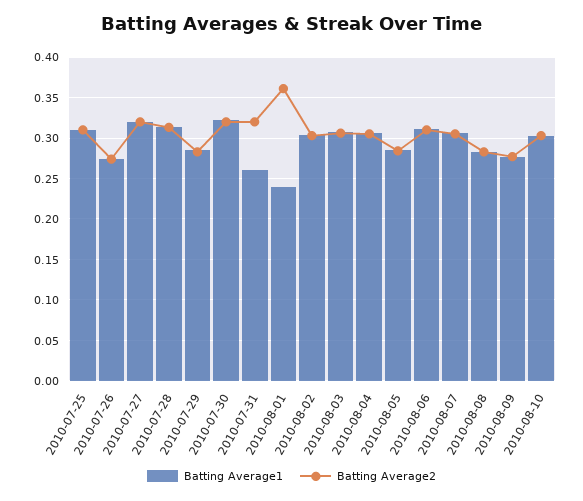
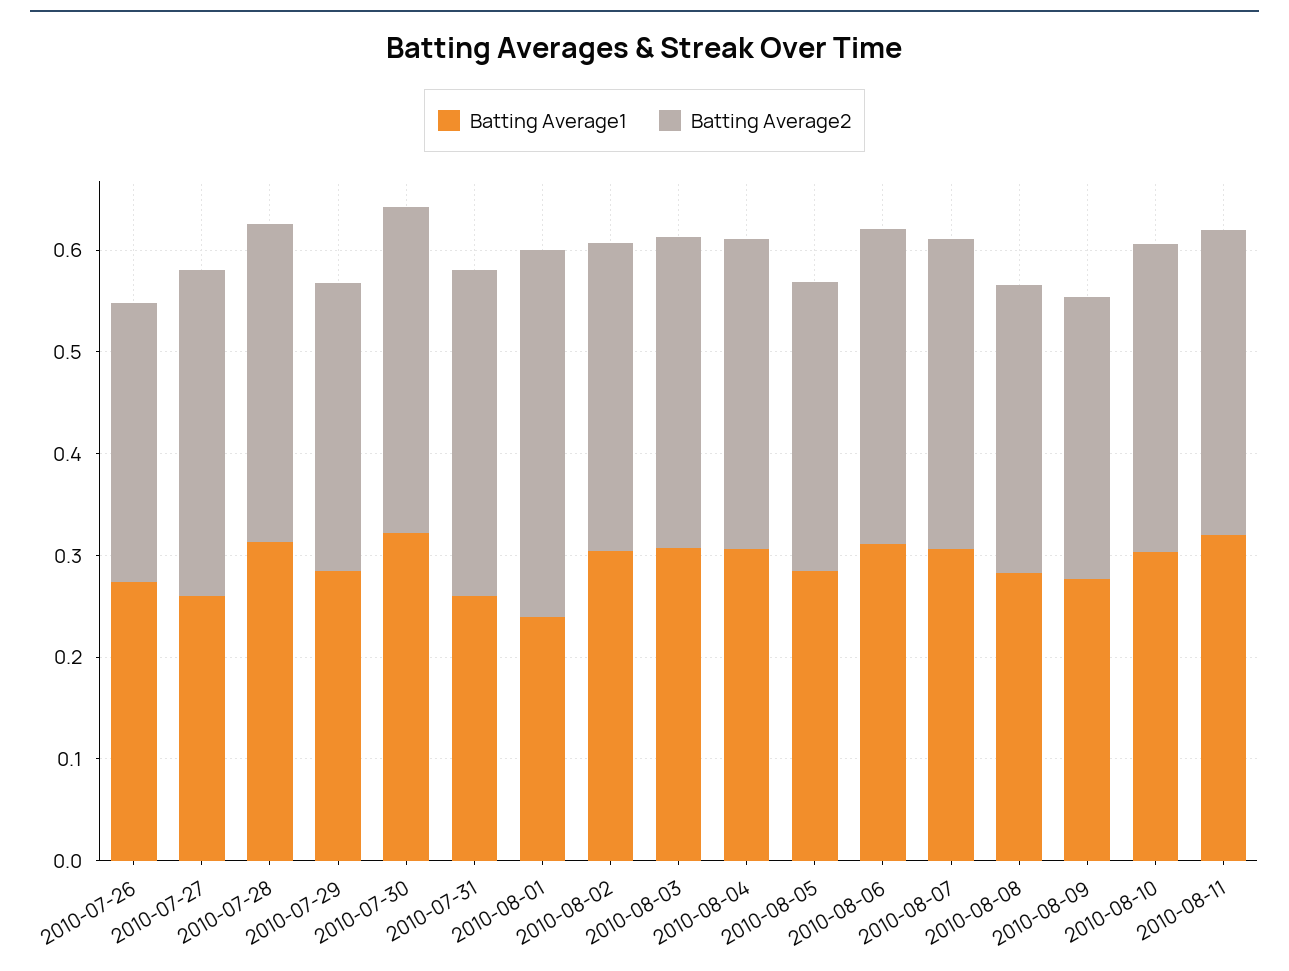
Batting Average1, 2010-07-25: 0.31 -> none
Batting Average2, 2010-07-25: 0.31 -> none
Batting Average1, 2010-07-27: 0.32 -> 0.26
Batting Average1, 2010-08-11: none -> 0.32
Batting Average2, 2010-08-11: none -> 0.3

